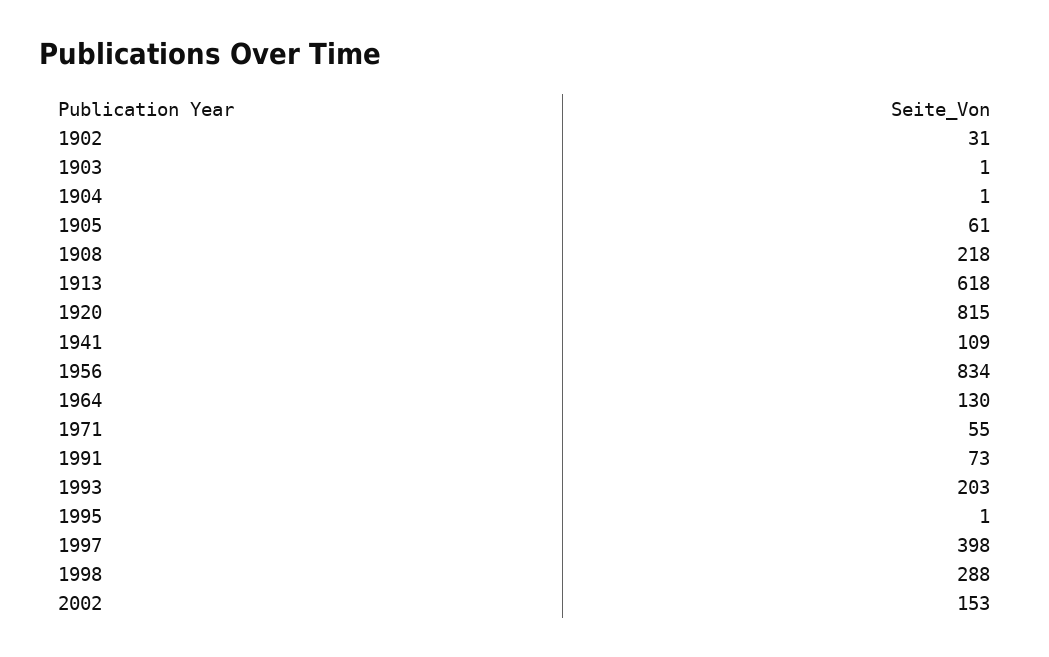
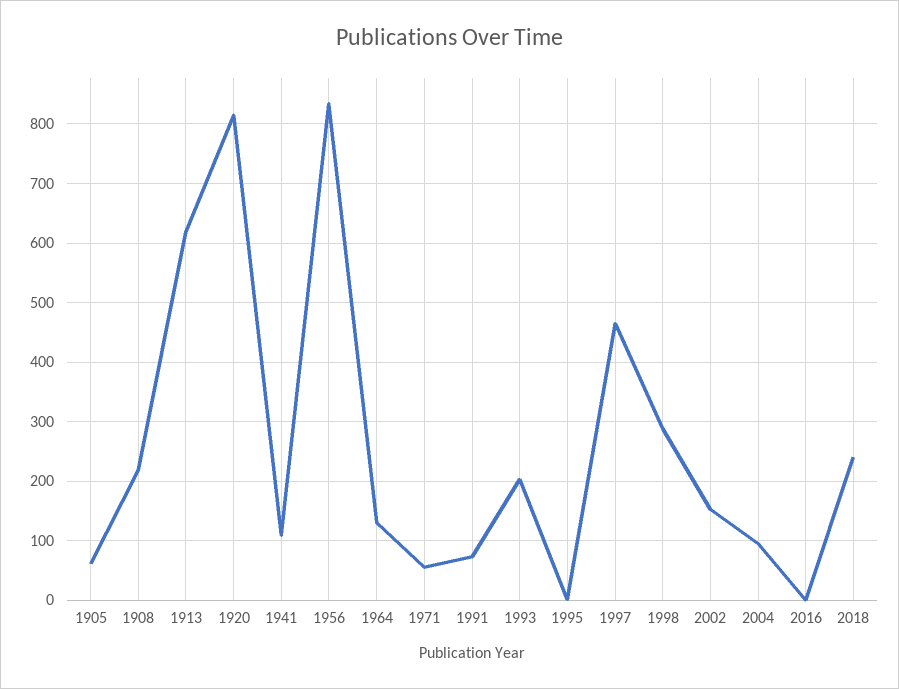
1902: 31 -> none
1903: 1 -> none
1904: 1 -> none
1997: 398 -> 460
2004: none -> 100
2016: none -> 0
2018: none -> 240

